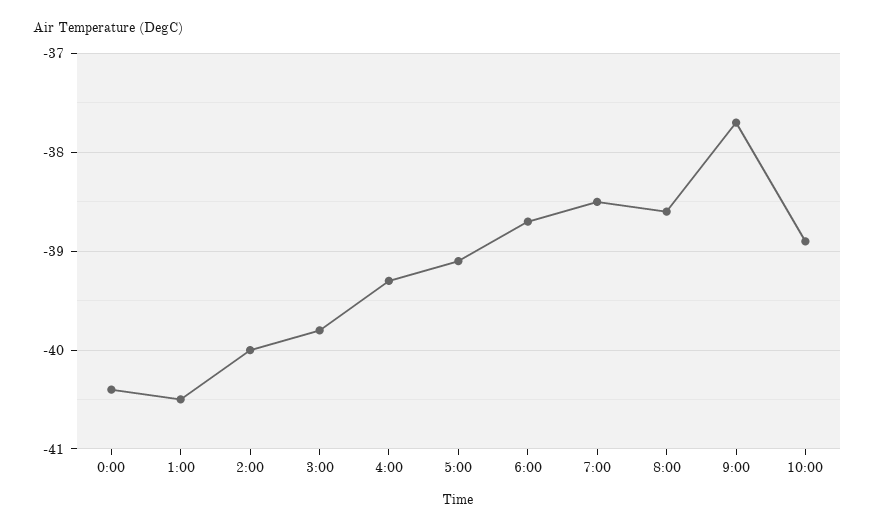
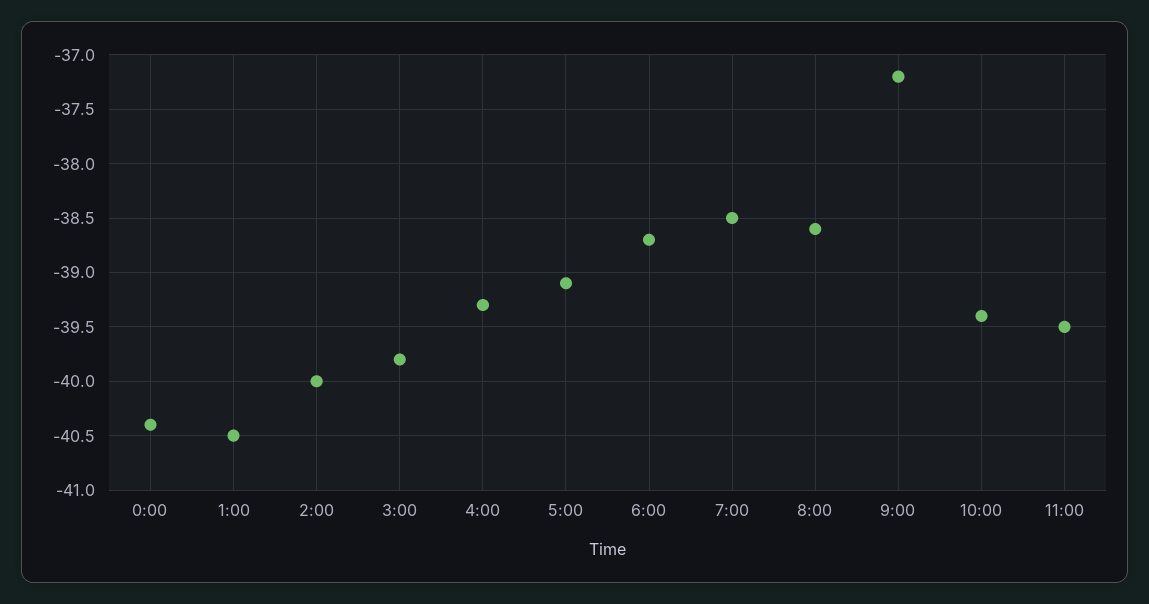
9:00: -37.7 -> -37.2
10:00: -38.9 -> -39.4
11:00: none -> -39.5

